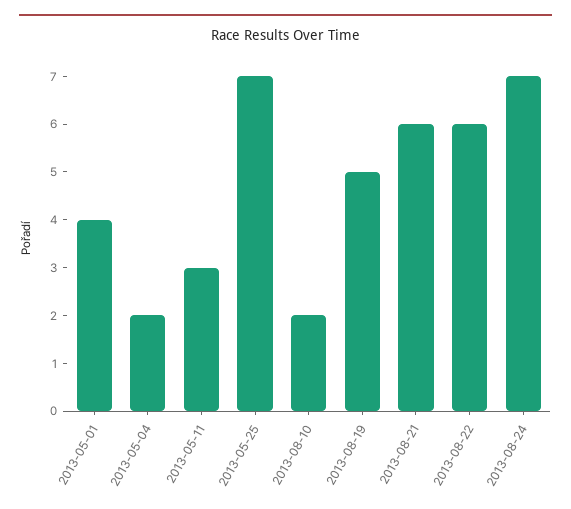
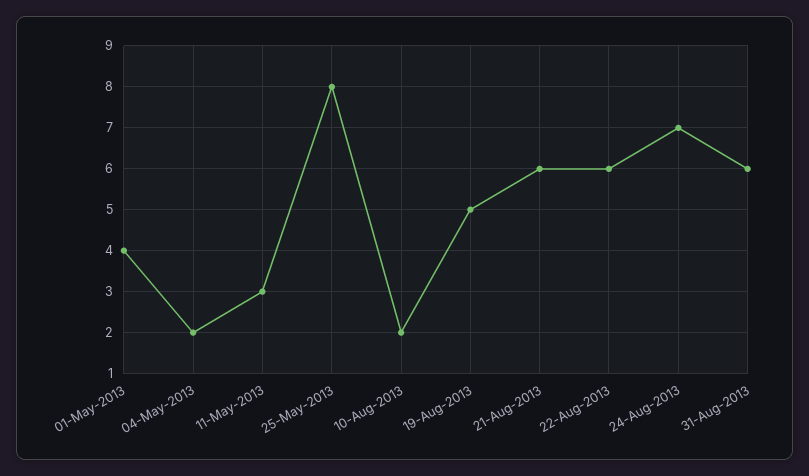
2013-05-25: 7 -> 8
31-Aug-2013: none -> 6

